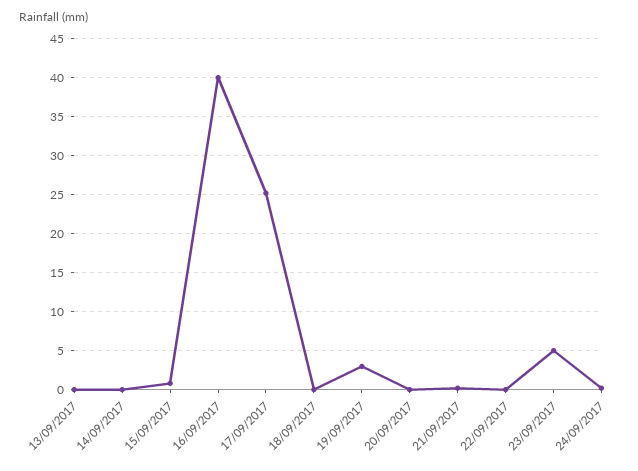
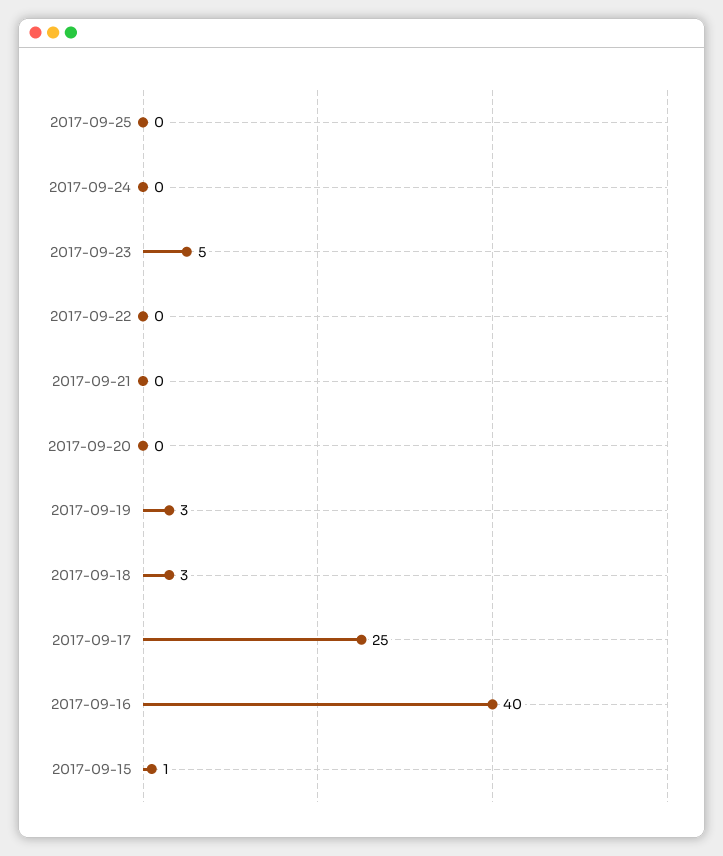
13/09/2017: 0 -> none
14/09/2017: 0 -> none
18/09/2017: 0 -> 3
2017-09-25: none -> 0

